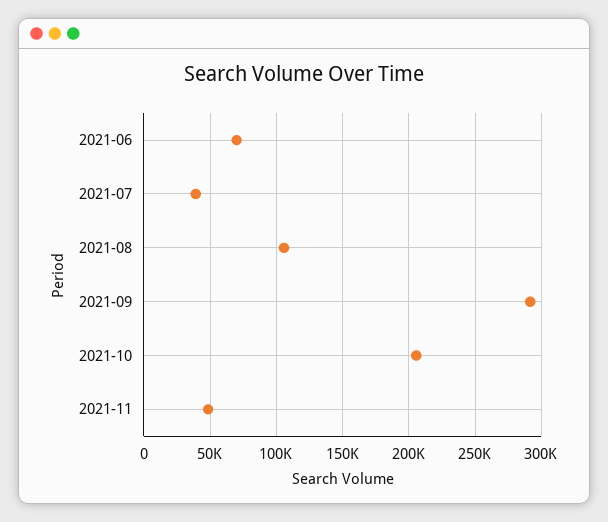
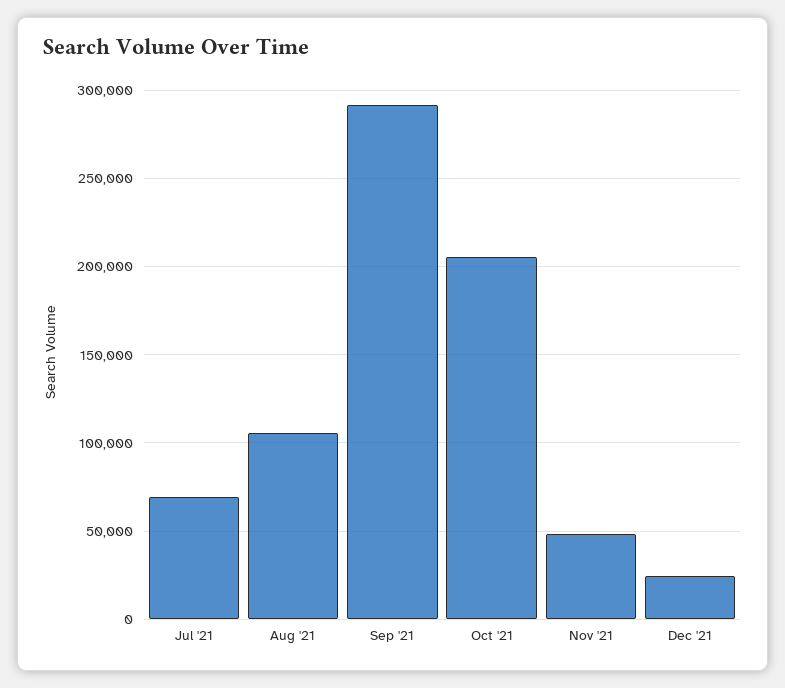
2021-06: 70000 -> none
2021-07: 40000 -> 70000
Dec '21: none -> 25000

